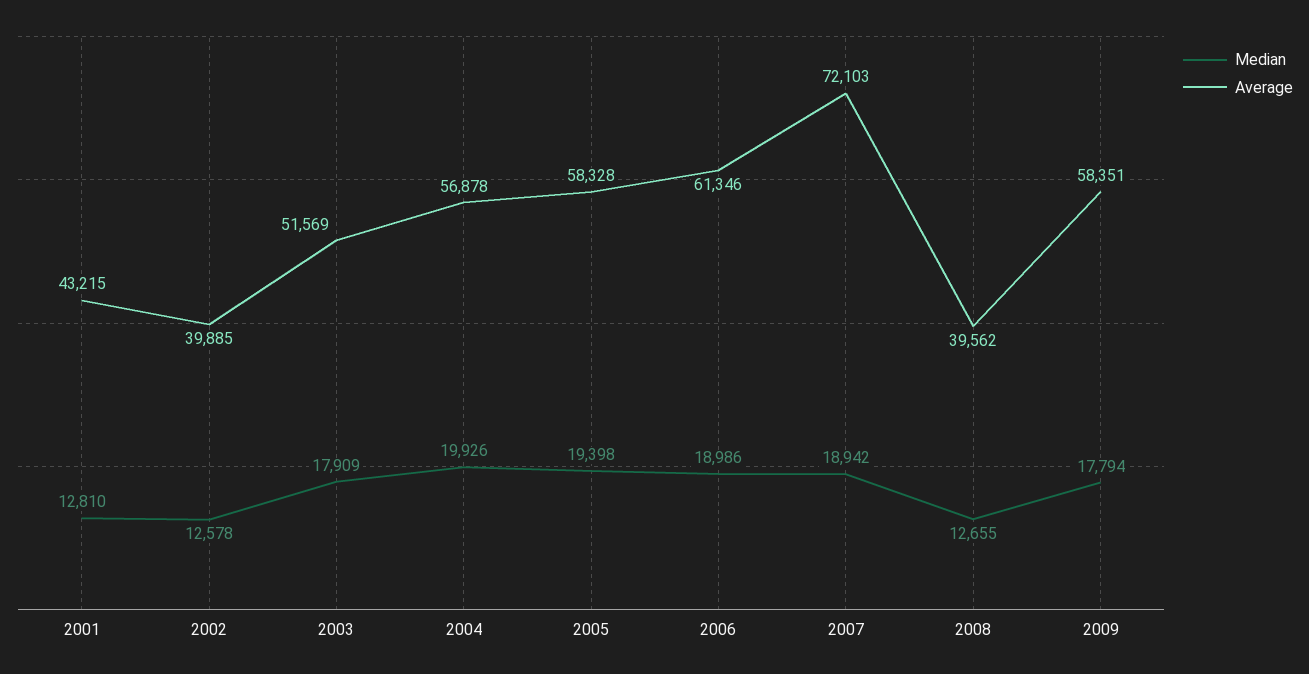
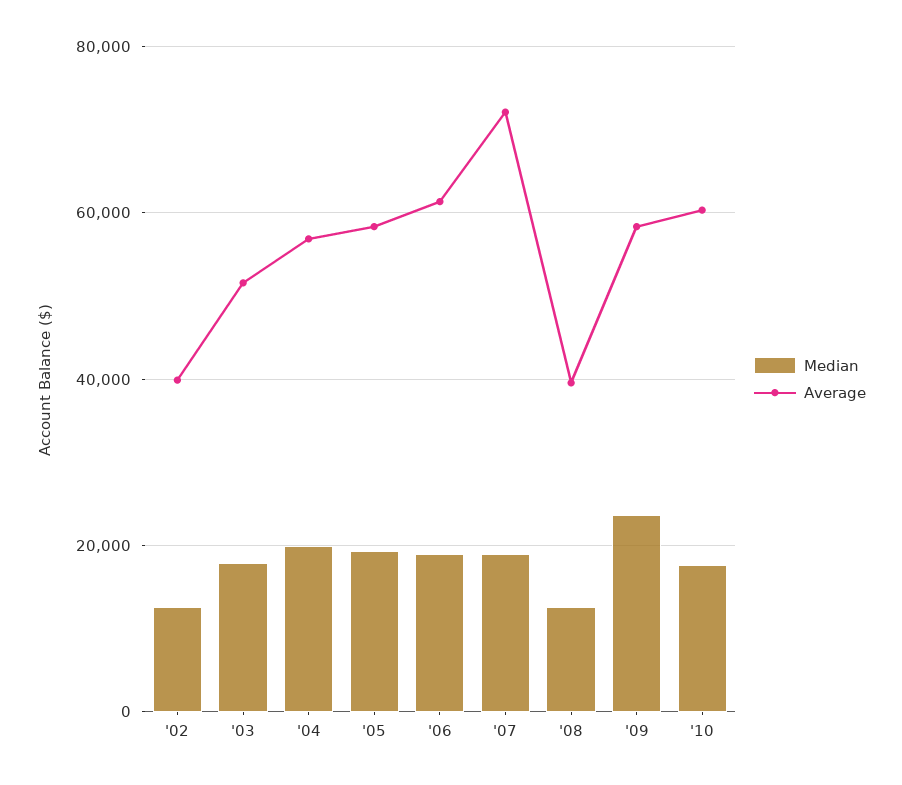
Median, 2001: 12810 -> none
Average, 2001: 43215 -> none
Median, 2009: 17794 -> 24000
Median, '10: none -> 18000
Average, '10: none -> 60000

